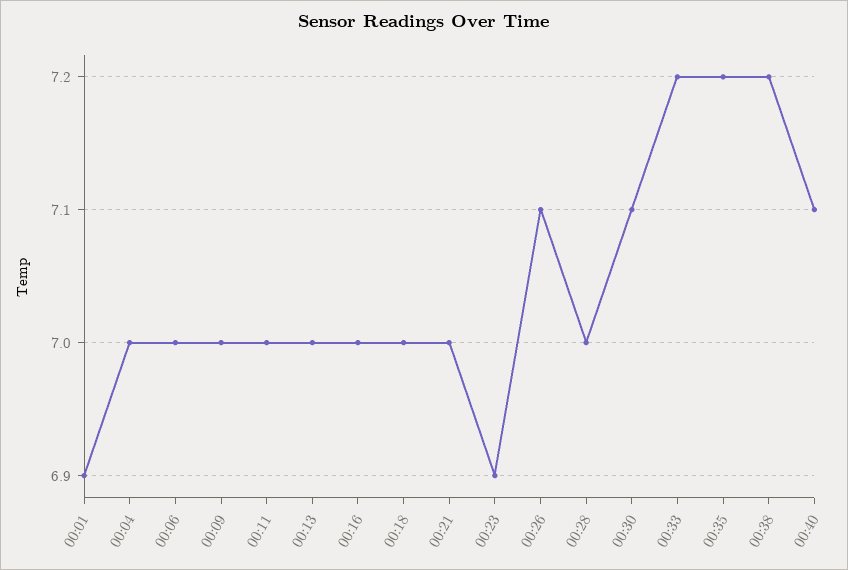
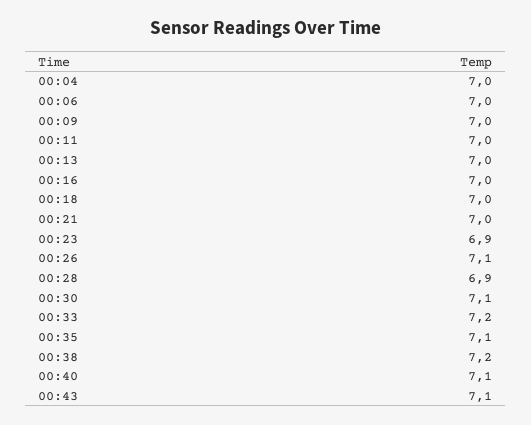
00:01: 6.9 -> none
00:28: 7 -> 6.9
00:35: 7.2 -> 7.1
00:43: none -> 7.1

